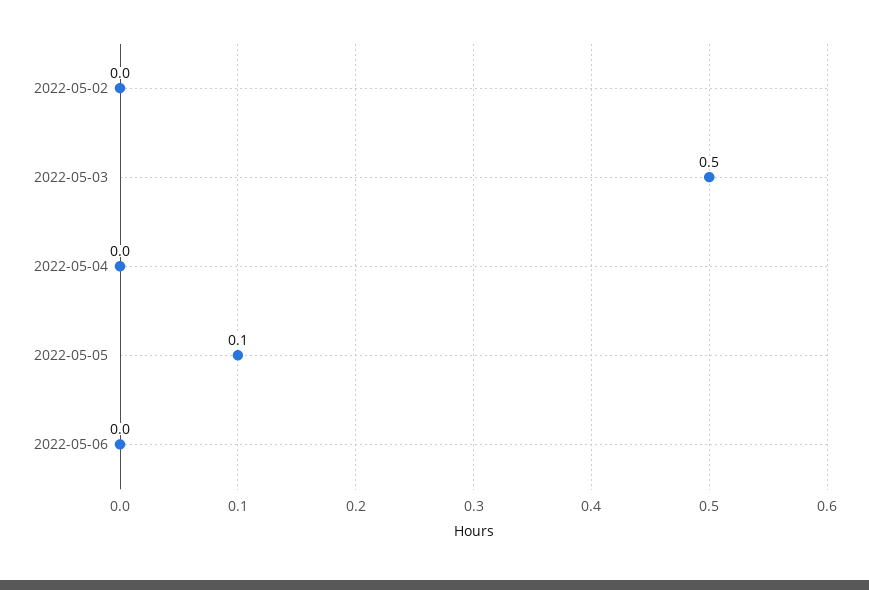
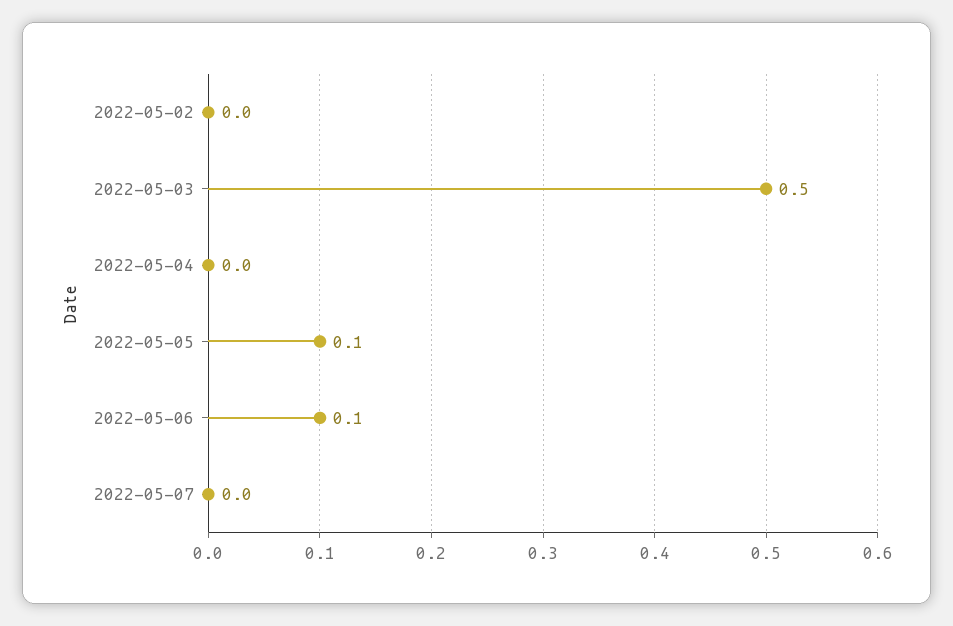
2022-05-06: 0 -> 0.1
2022-05-07: none -> 0

